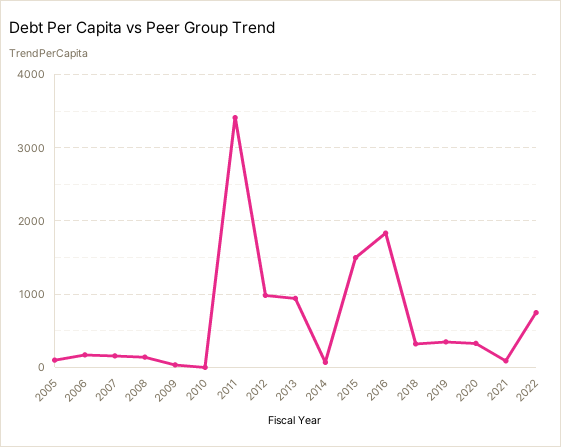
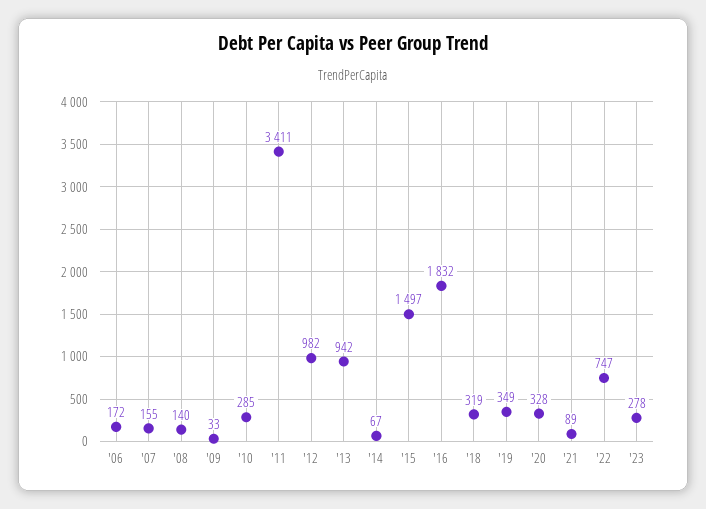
2005: 100 -> none
2010: 0 -> 285
'23: none -> 278

